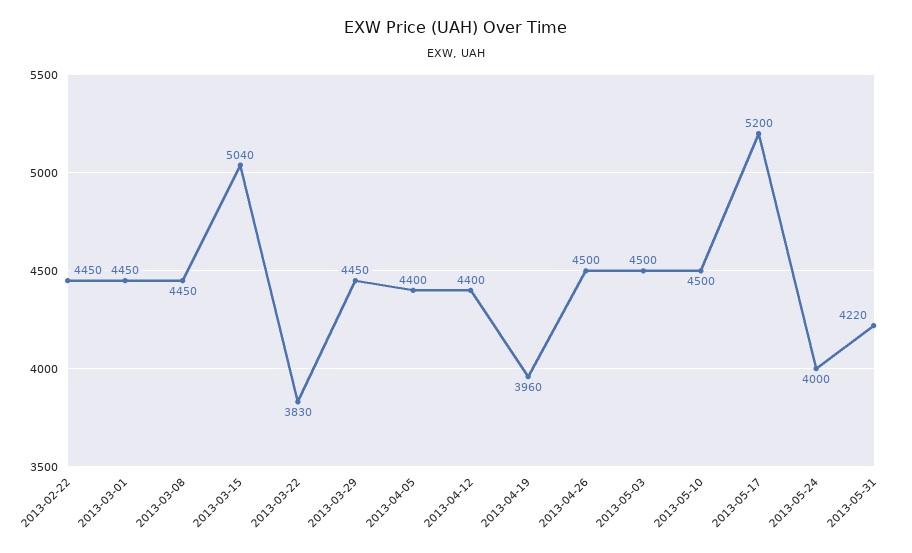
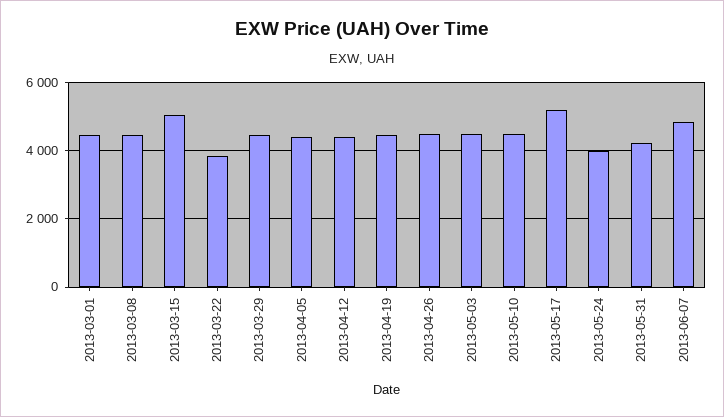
2013-02-22: 4450 -> none
2013-04-19: 3960 -> 4400
2013-06-07: none -> 4800

